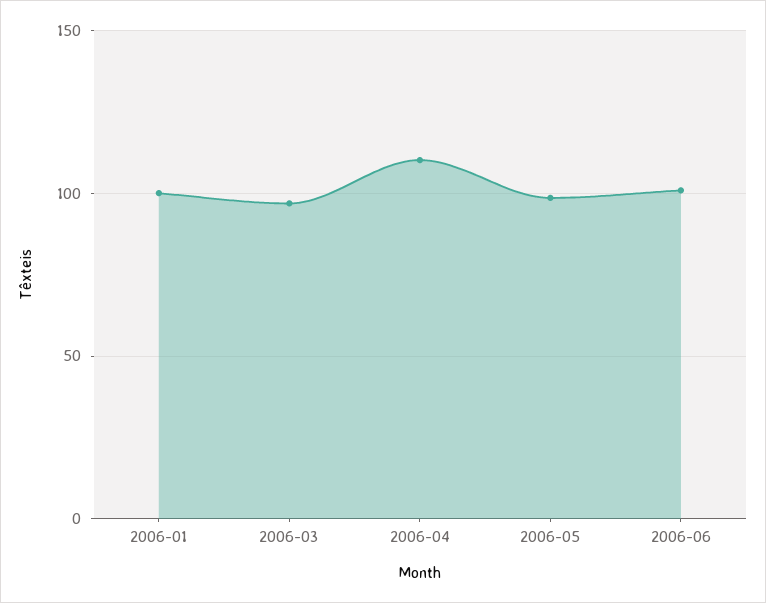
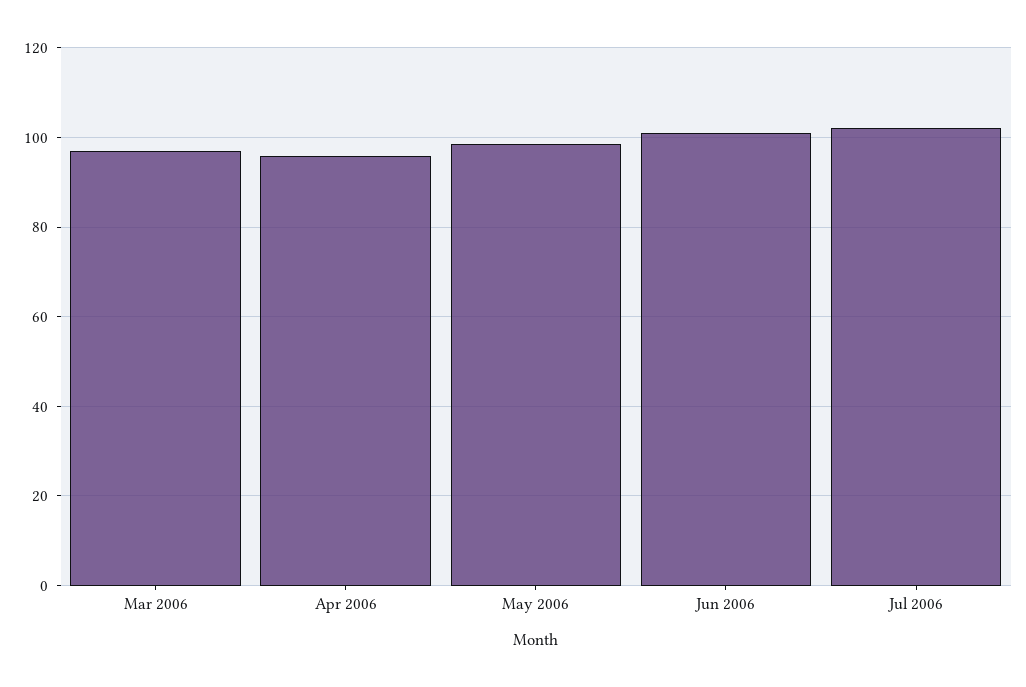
2006-01: 100 -> none
2006-04: 110 -> 96
Jul 2006: none -> 102

